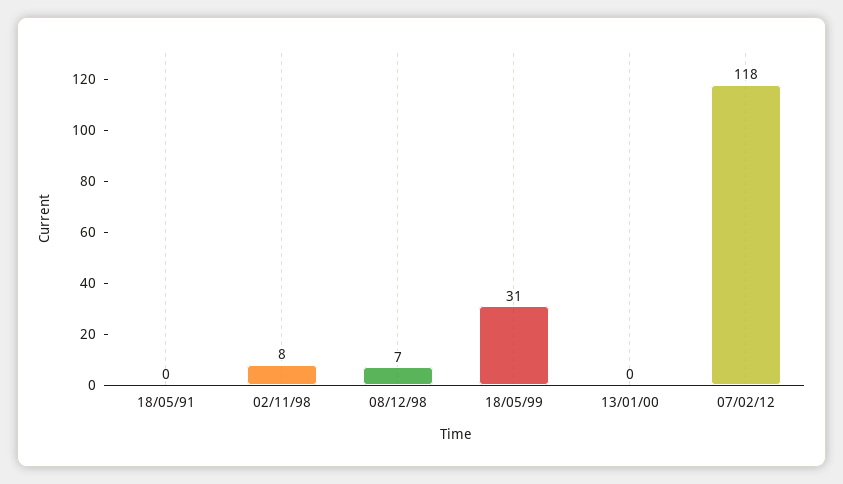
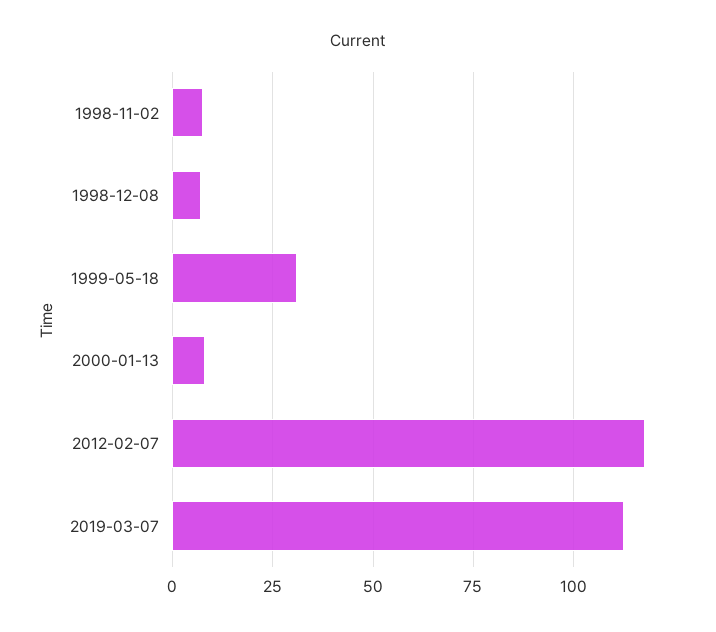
18/05/91: 0 -> none
13/01/00: 0 -> 7.5
2019-03-07: none -> 112.5

